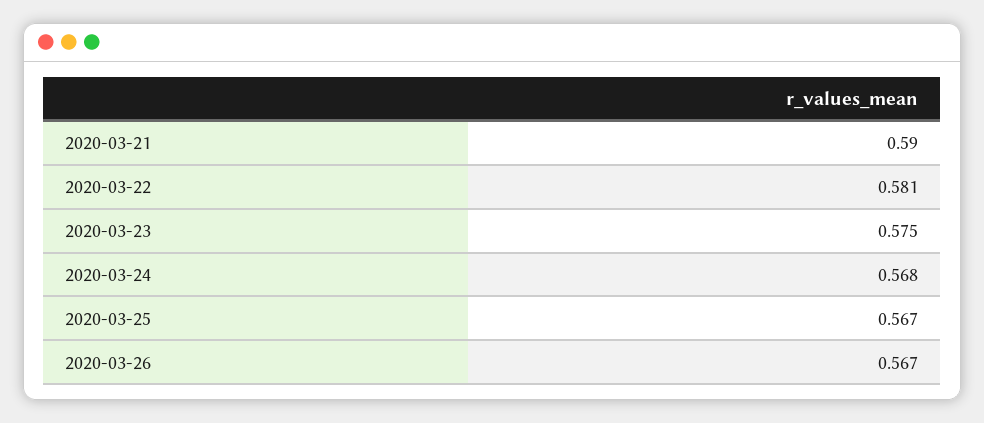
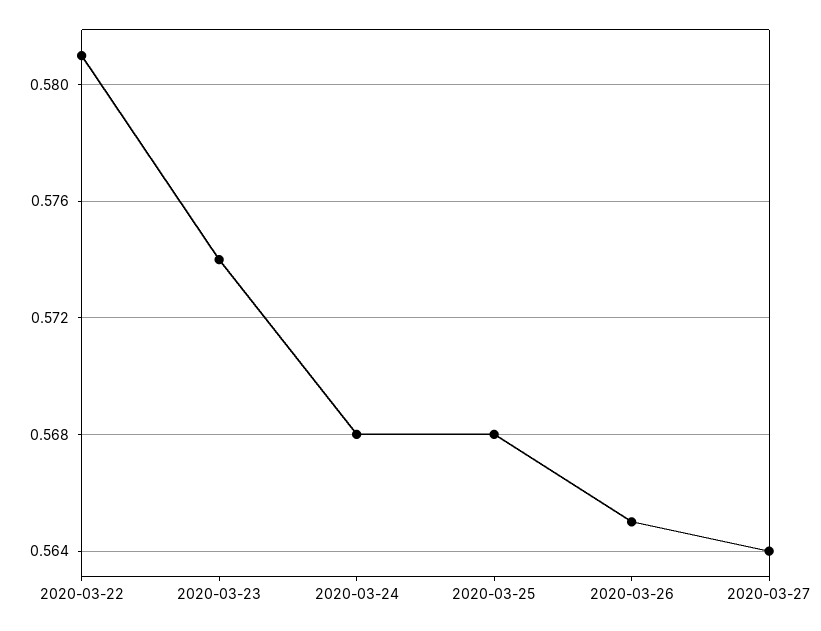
2020-03-21: 0.59 -> none
2020-03-23: 0.575 -> 0.574
2020-03-25: 0.567 -> 0.568
2020-03-26: 0.567 -> 0.565
2020-03-27: none -> 0.564

